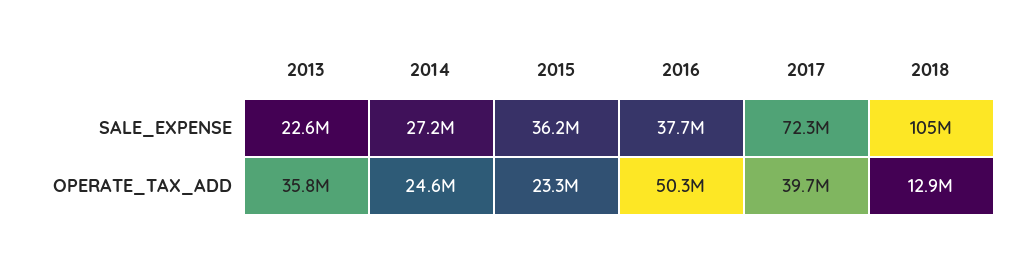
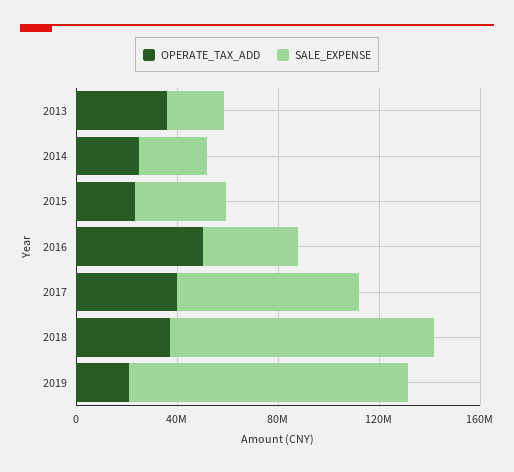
OPERATE_TAX_ADD, 2018: 12900000 -> 40000000
OPERATE_TAX_ADD, 2019: none -> 20000000
SALE_EXPENSE, 2019: none -> 110000000

